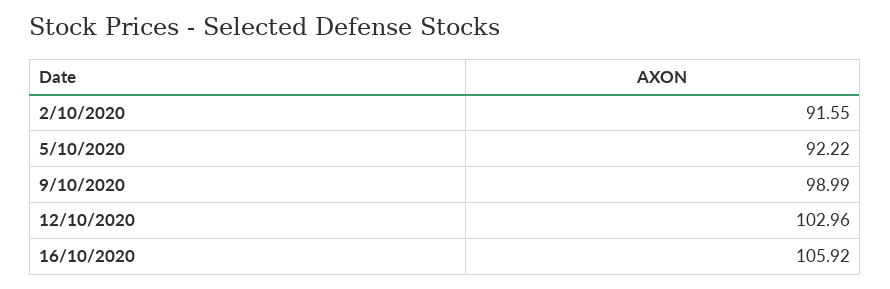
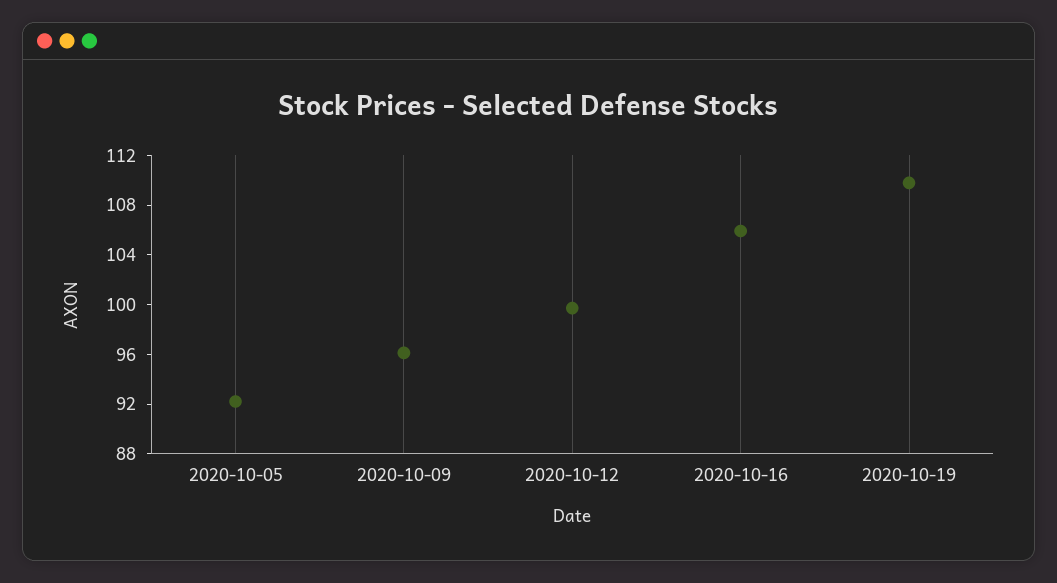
2/10/2020: 91.55 -> none
9/10/2020: 98.99 -> 96
12/10/2020: 102.96 -> 100
2020-10-19: none -> 110

